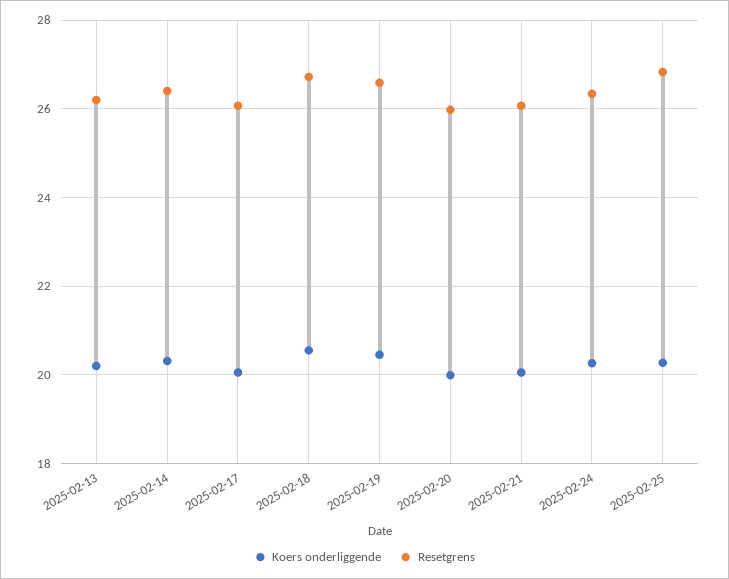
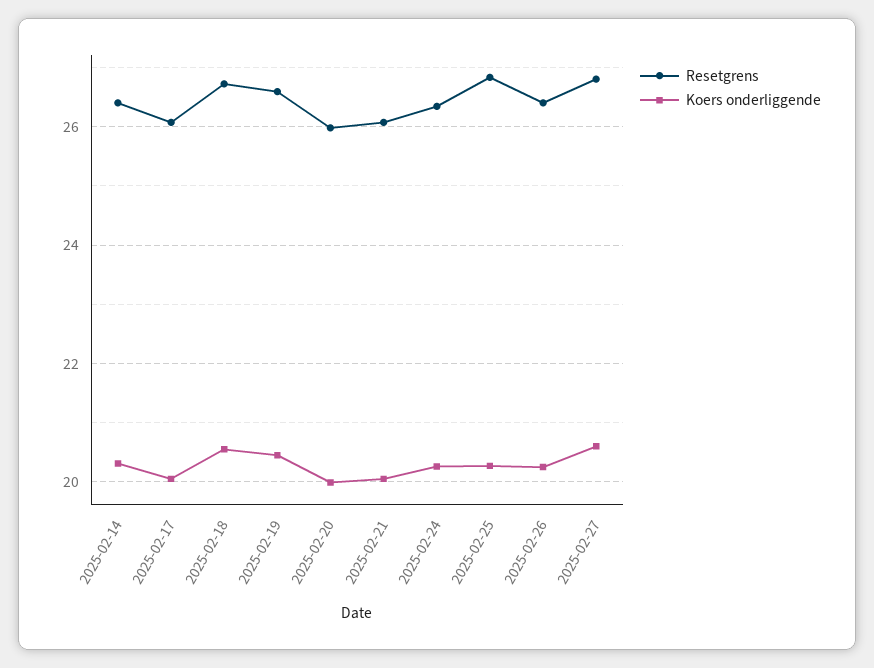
Koers onderliggende, 2025-02-13: 20.2 -> none
Resetgrens, 2025-02-13: 26.2 -> none
Resetgrens, 2025-02-26: none -> 26.4
Koers onderliggende, 2025-02-26: none -> 20.2
Resetgrens, 2025-02-27: none -> 26.8
Koers onderliggende, 2025-02-27: none -> 20.6

